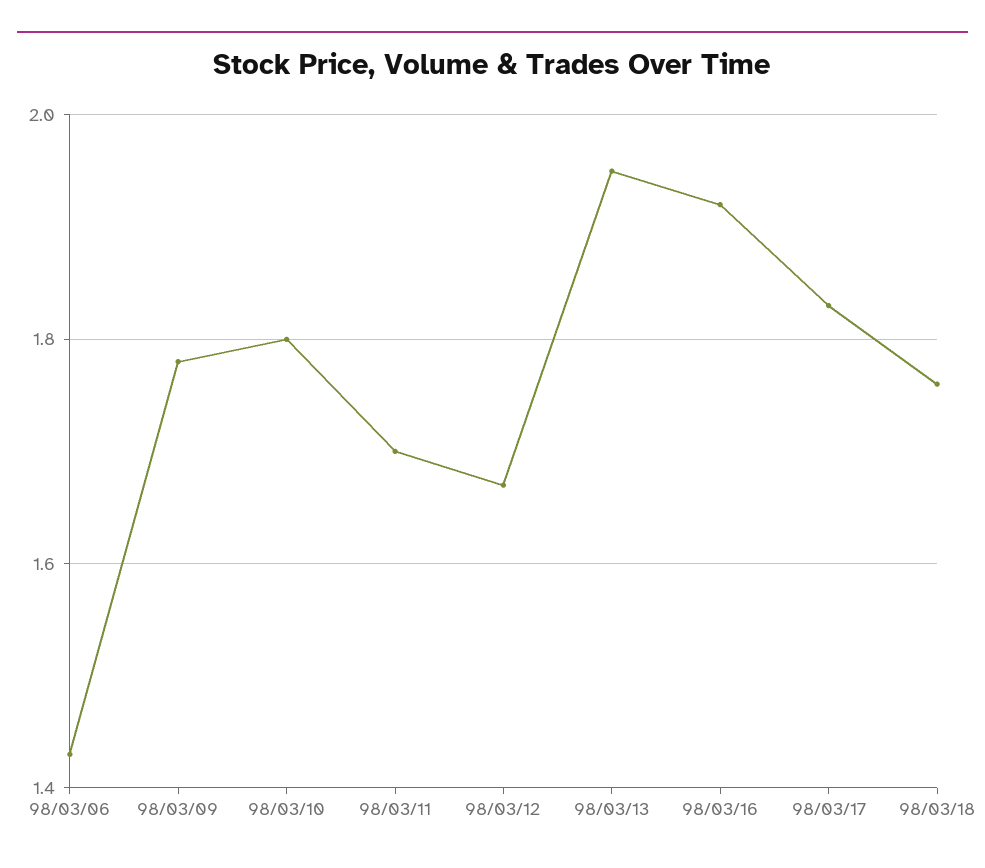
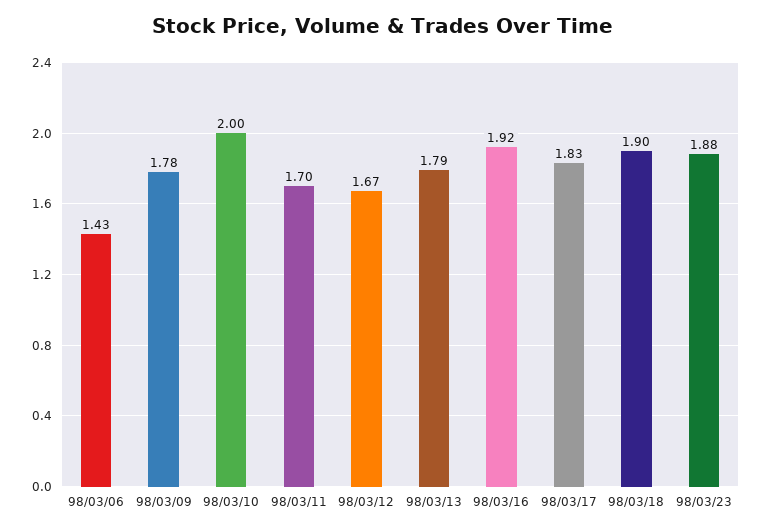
98/03/10: 1.8 -> 2
98/03/13: 1.95 -> 1.79
98/03/18: 1.75 -> 1.9
98/03/23: none -> 1.88

